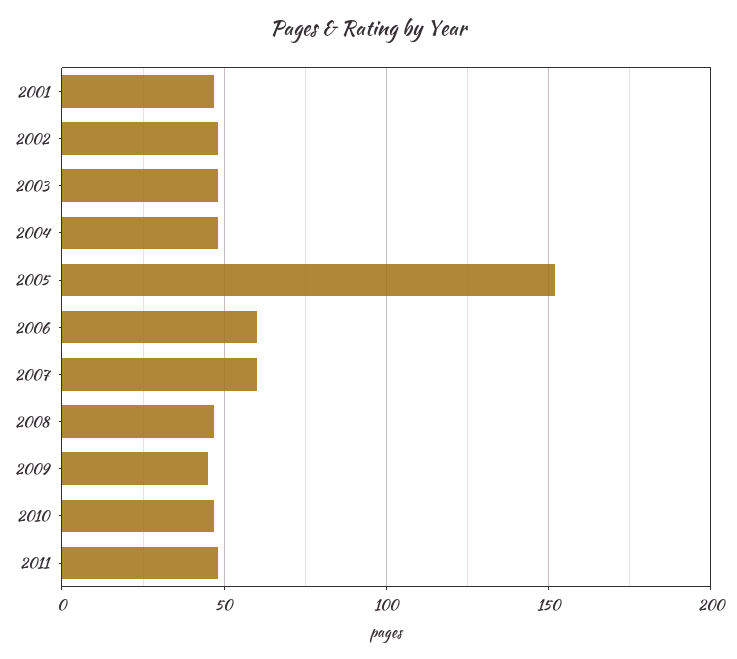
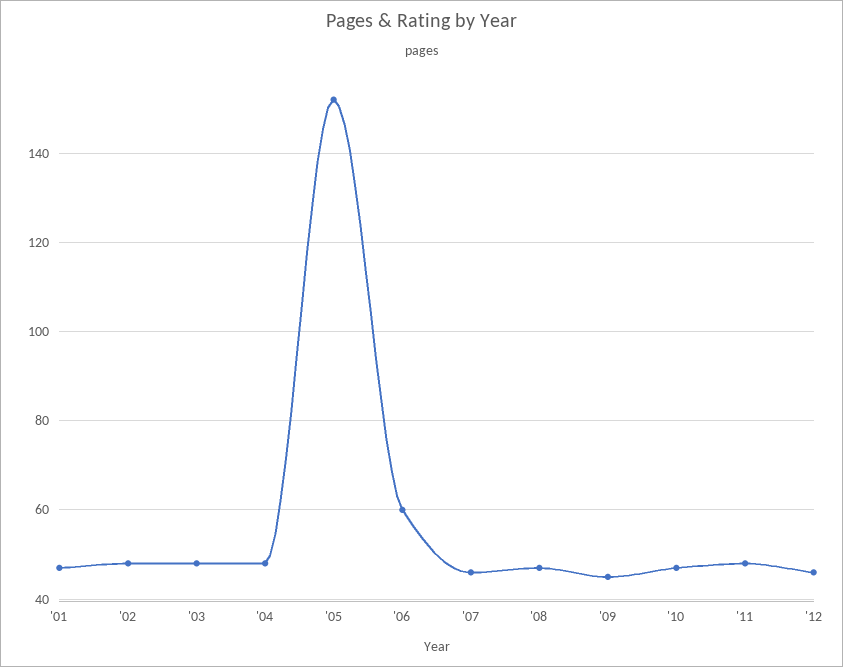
2007: 60 -> 45
'12: none -> 45

